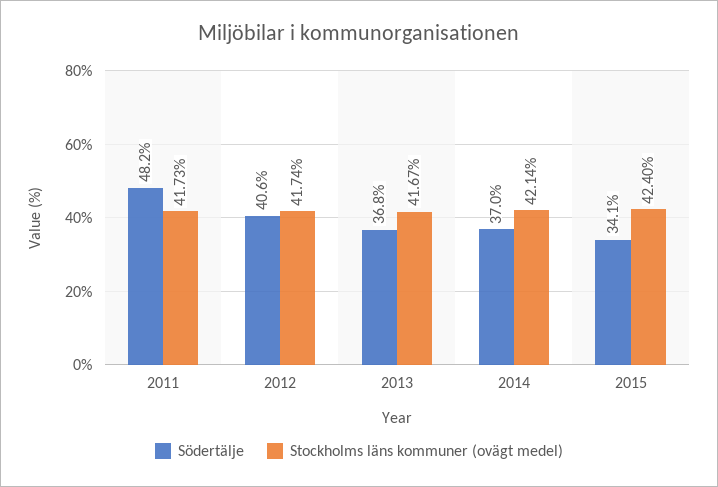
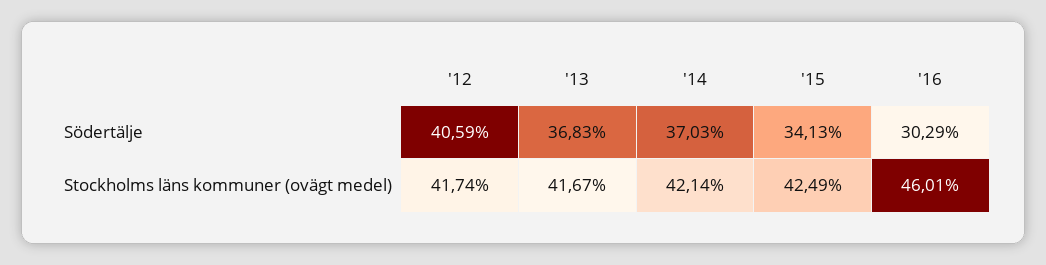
Södertälje, 2011: 48.2 -> none
Stockholms läns kommuner (ovägt medel), 2011: 41.73 -> none
Stockholms läns kommuner (ovägt medel), 2015: 42.4 -> 42.49
Södertälje, '16: none -> 30.29
Stockholms läns kommuner (ovägt medel), '16: none -> 46.01

